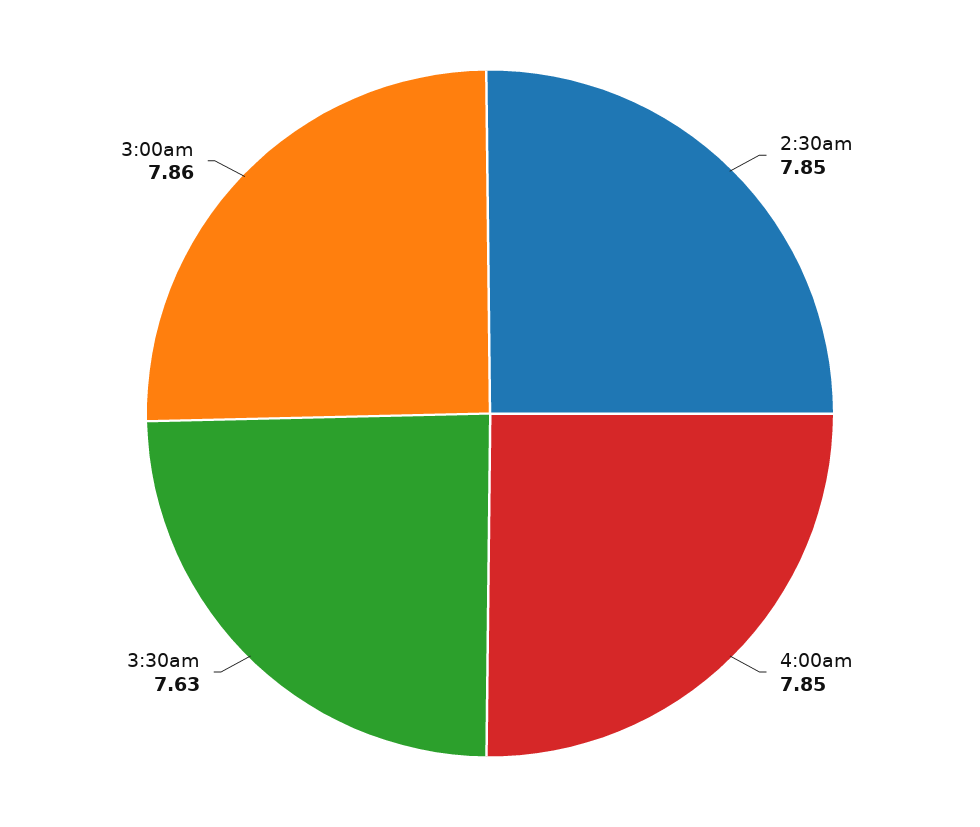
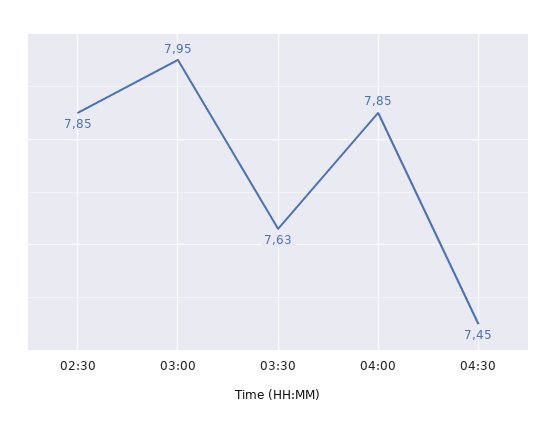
3:00am: 7.86 -> 7.95
04:30: none -> 7.45

